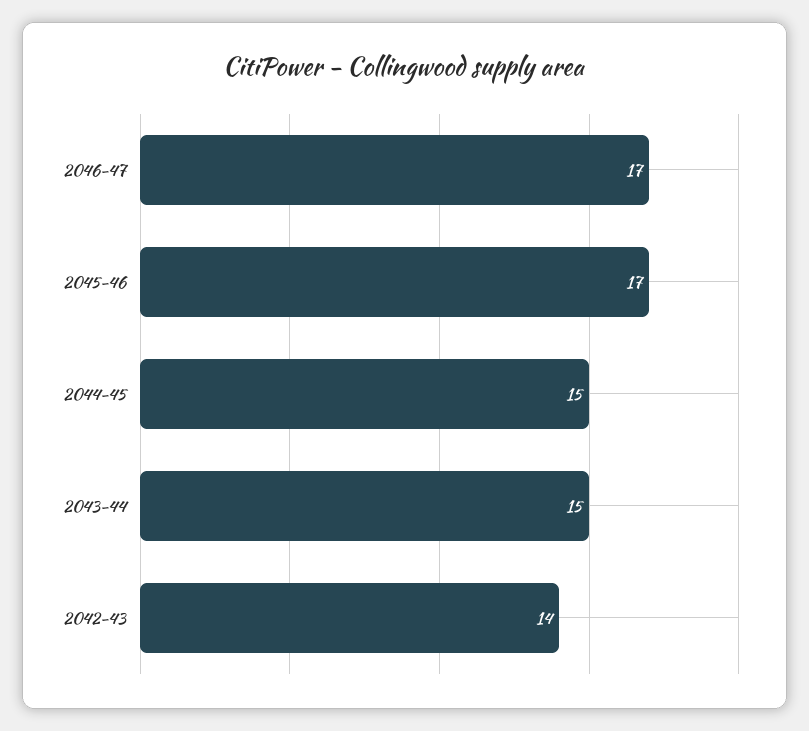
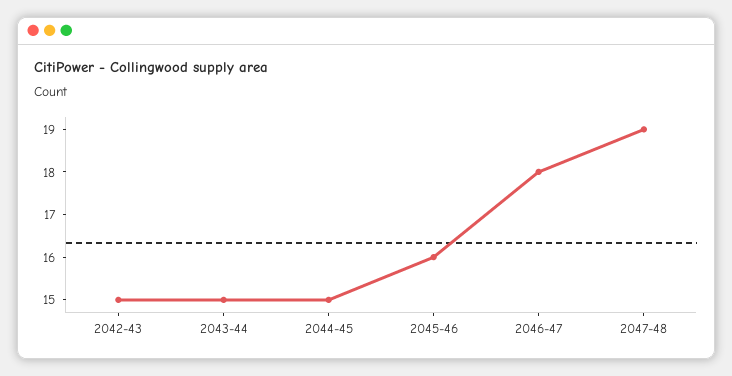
2046-47: 17 -> 18
2045-46: 17 -> 16
2042-43: 14 -> 15
2047-48: none -> 19

